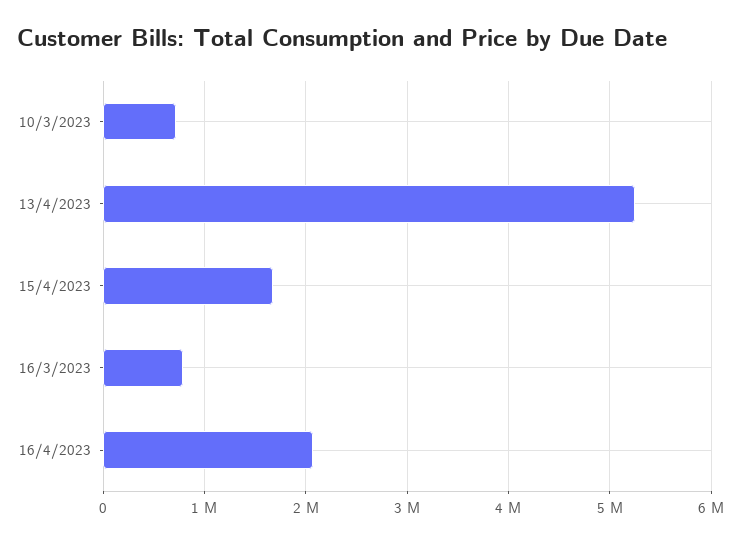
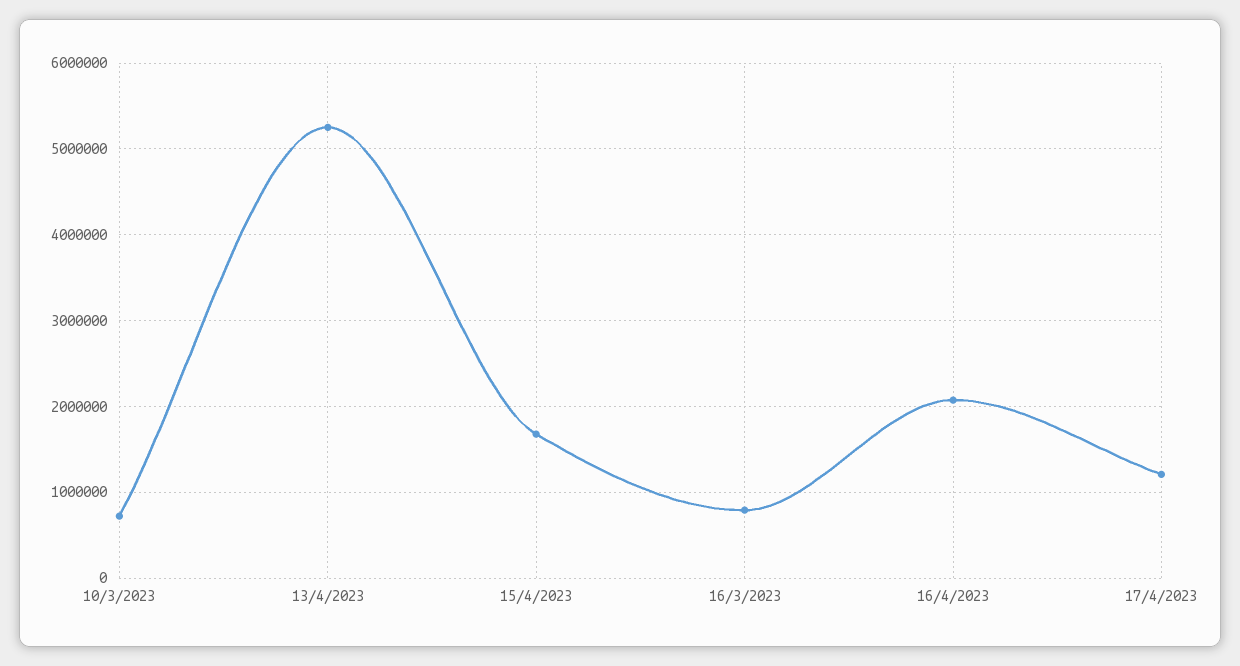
17/4/2023: none -> 1200000

